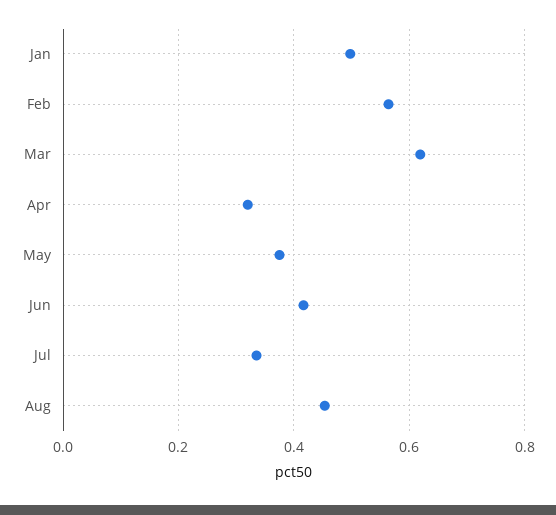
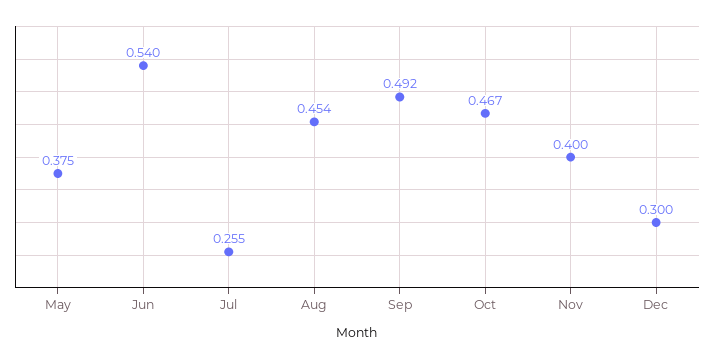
Jan: 0.5 -> none
Feb: 0.56 -> none
Mar: 0.62 -> none
Apr: 0.32 -> none
Jun: 0.42 -> 0.54
Jul: 0.34 -> 0.255
Sep: none -> 0.492
Oct: none -> 0.467
Nov: none -> 0.4
Dec: none -> 0.3

